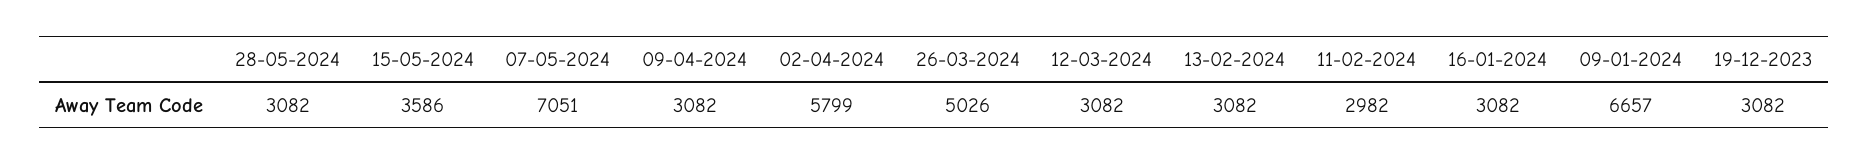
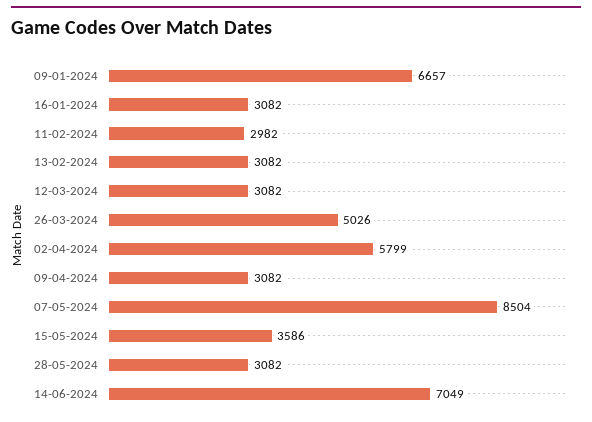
07-05-2024: 7051 -> 8504
19-12-2023: 3082 -> none
14-06-2024: none -> 7049

